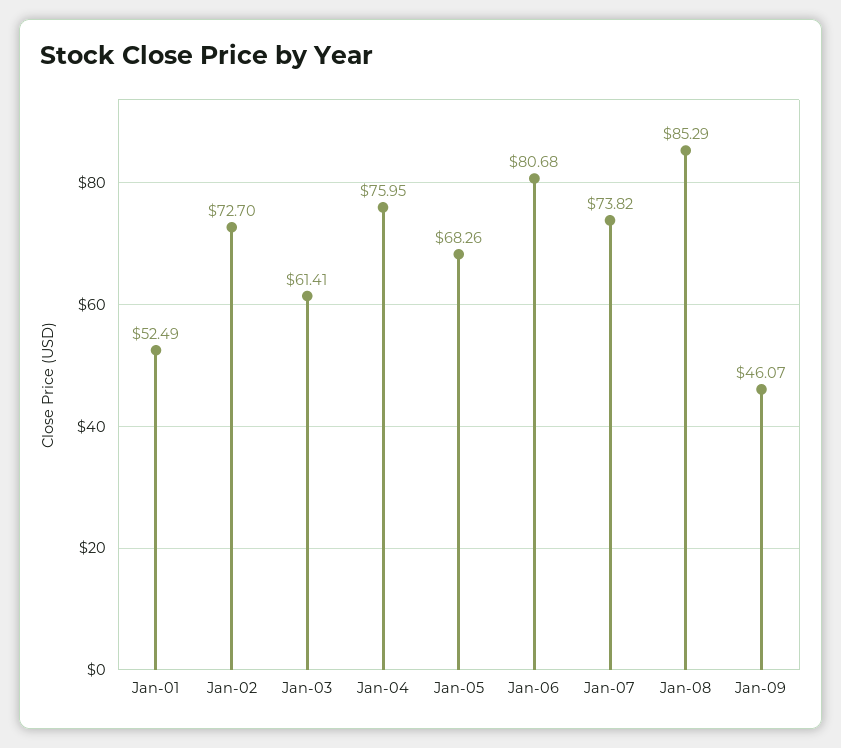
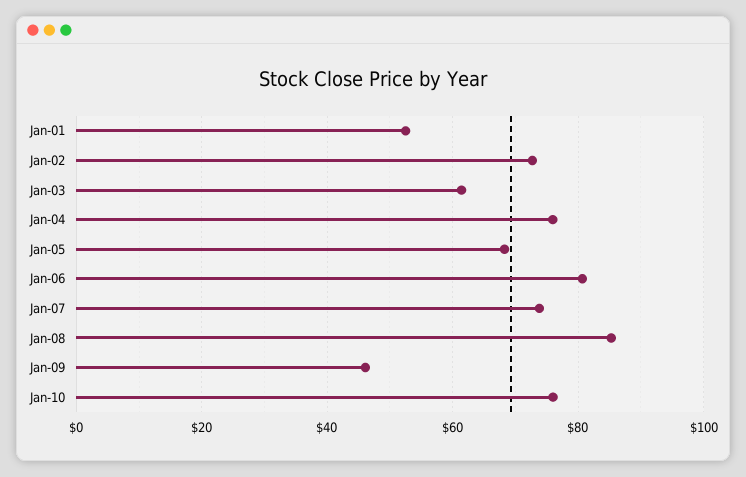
Jan-10: none -> 76

